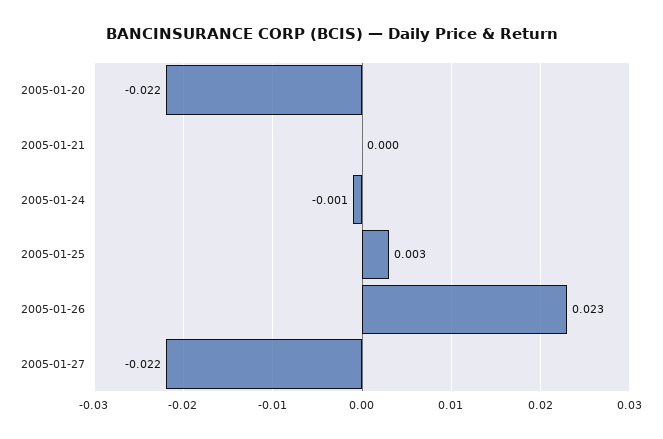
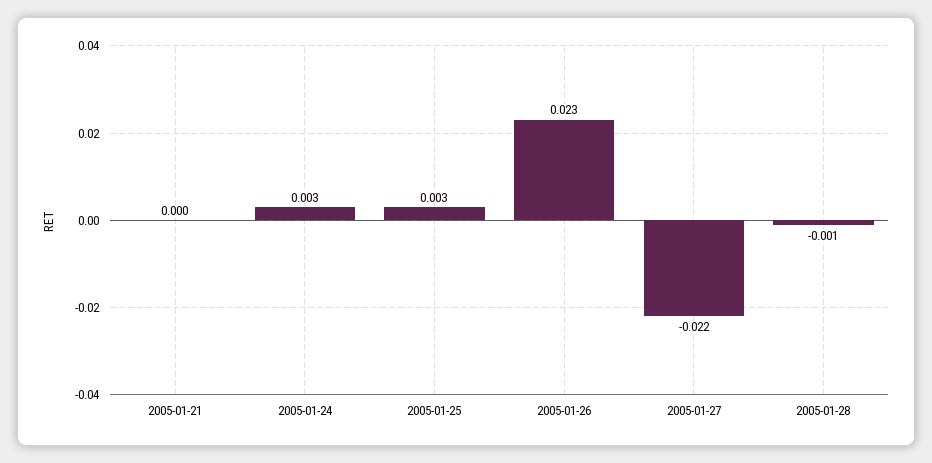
2005-01-20: -0.022 -> none
2005-01-24: -0.001 -> 0.003
2005-01-28: none -> -0.001

